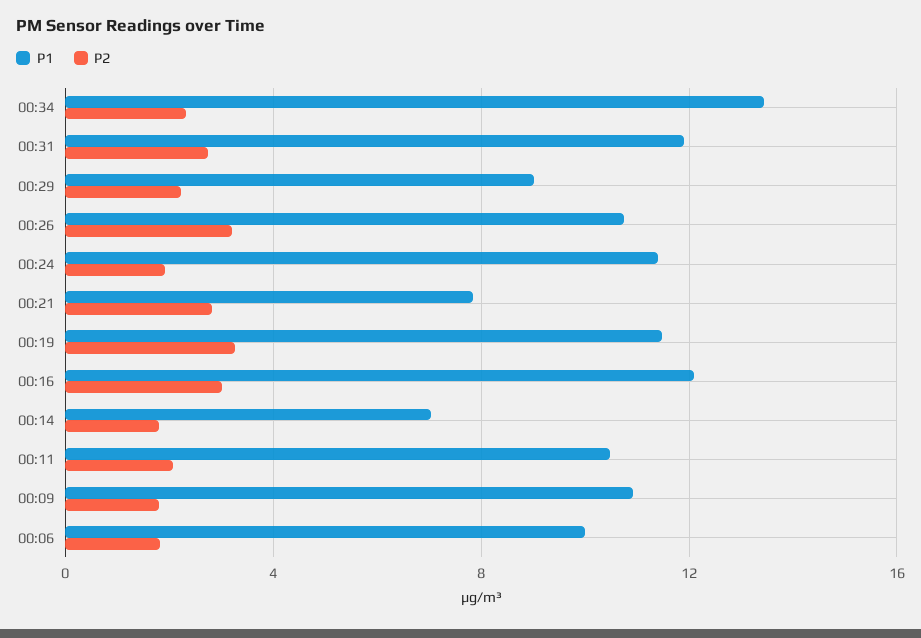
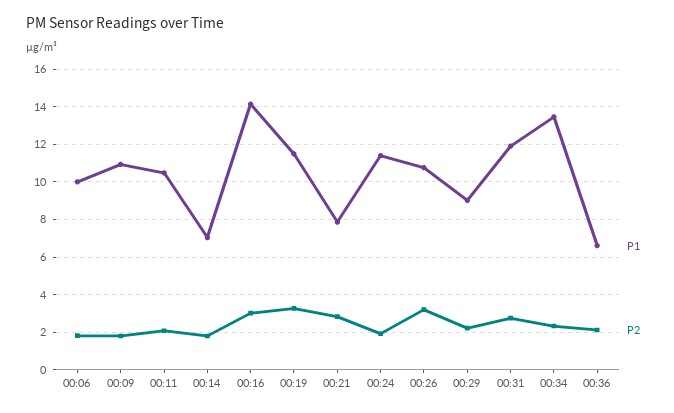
P1, 00:16: 12 -> 14
P1, 00:36: none -> 6.5
P2, 00:36: none -> 2

